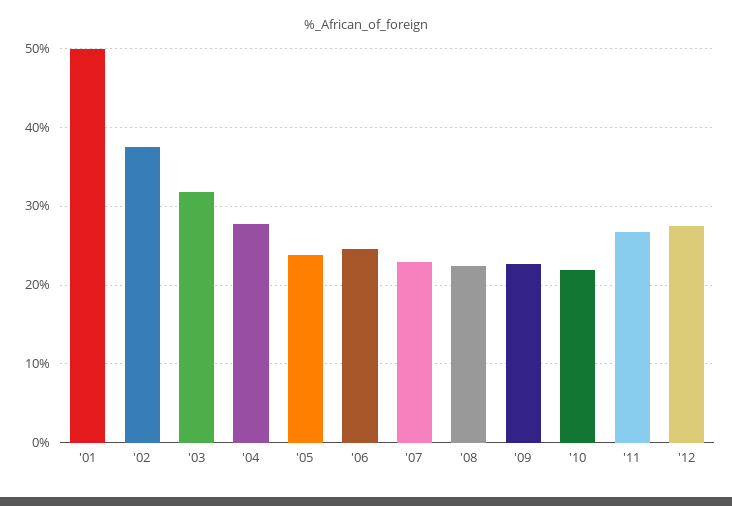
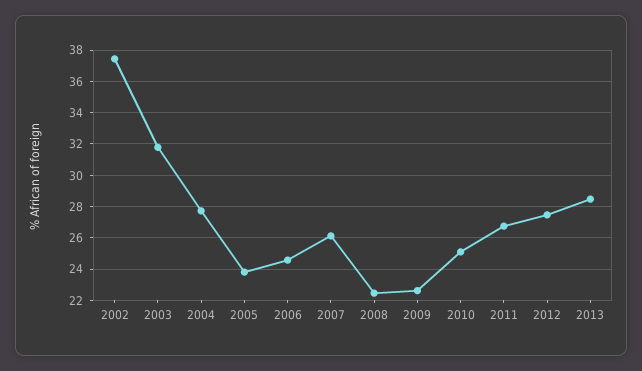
'01: 50 -> none
'07: 23 -> 26
'10: 22 -> 25
2013: none -> 28.5

